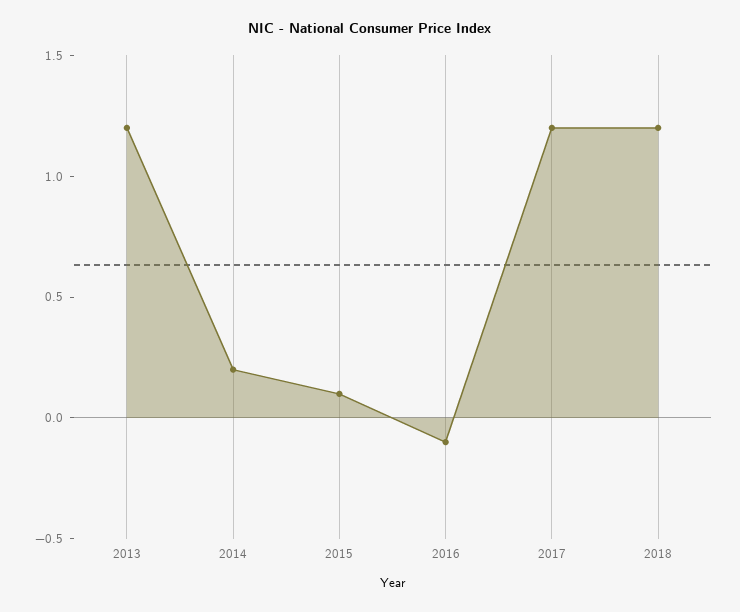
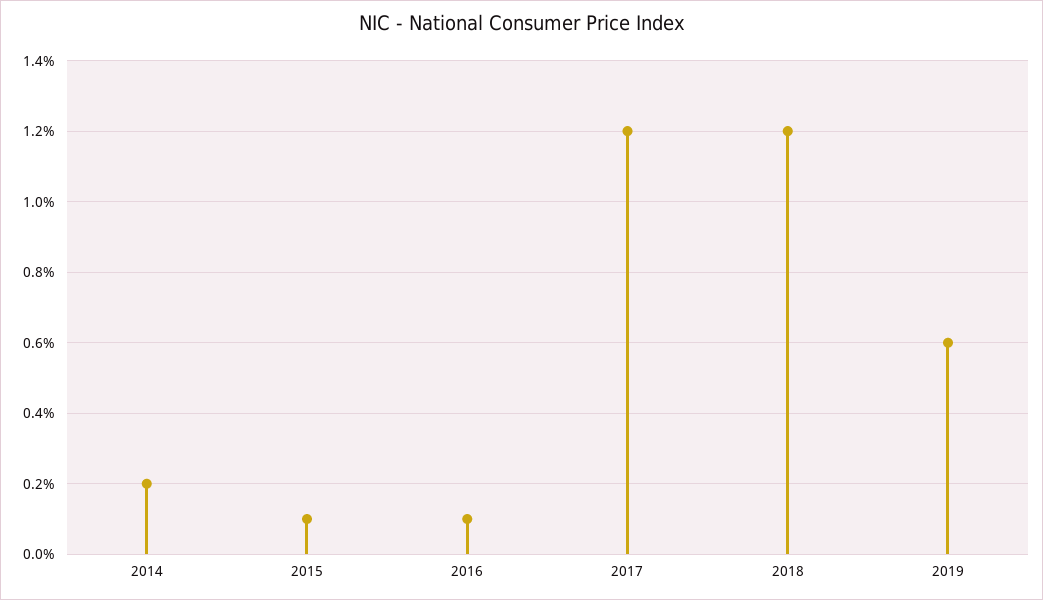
2013: 1.2 -> none
2016: -0.1 -> 0.1
2019: none -> 0.6

